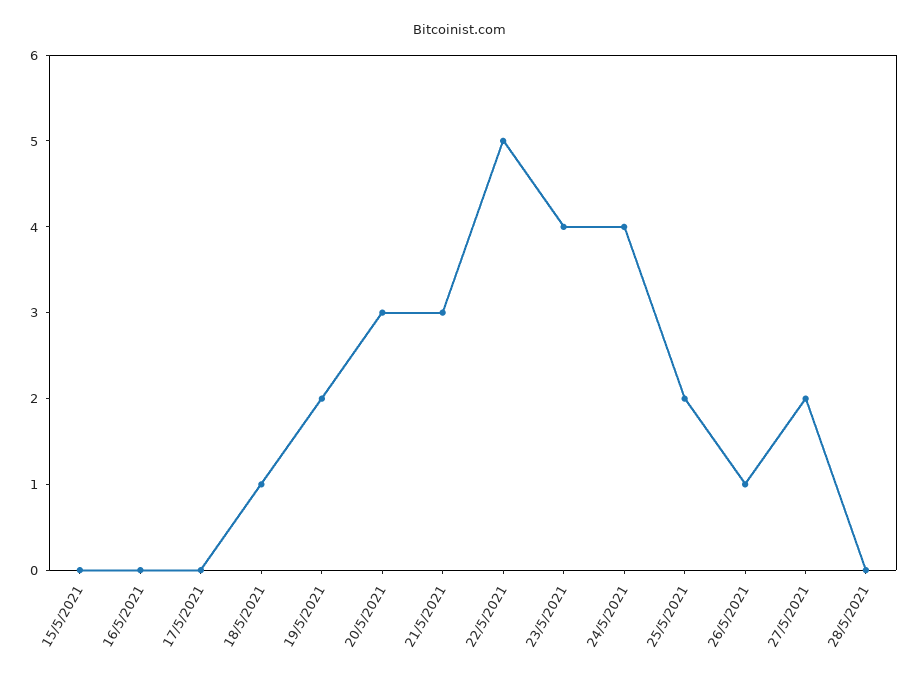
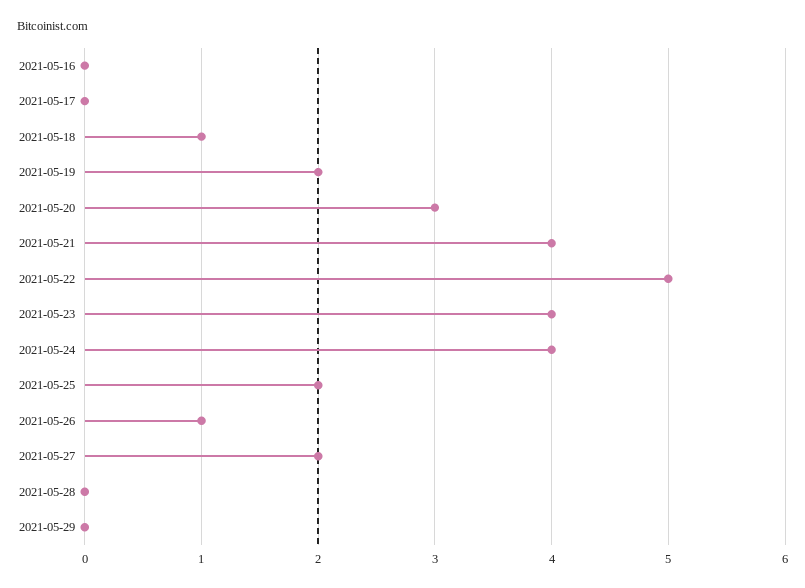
15/5/2021: 0 -> none
21/5/2021: 3 -> 4
2021-05-29: none -> 0

